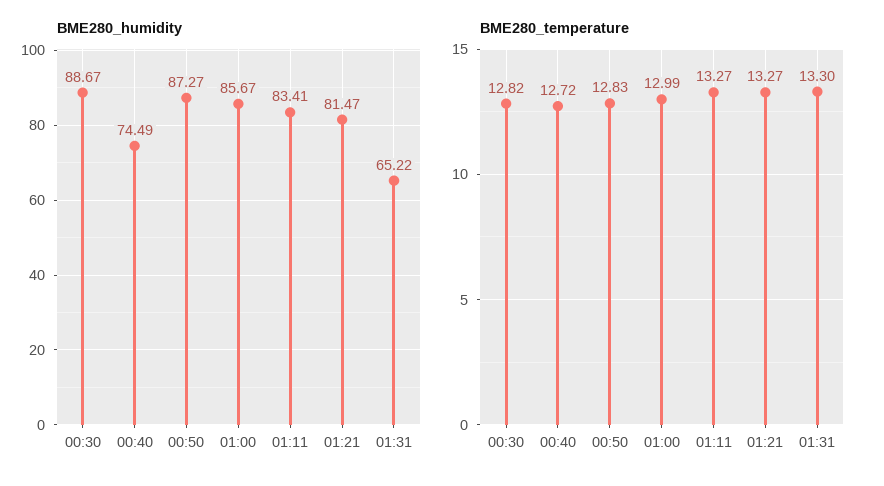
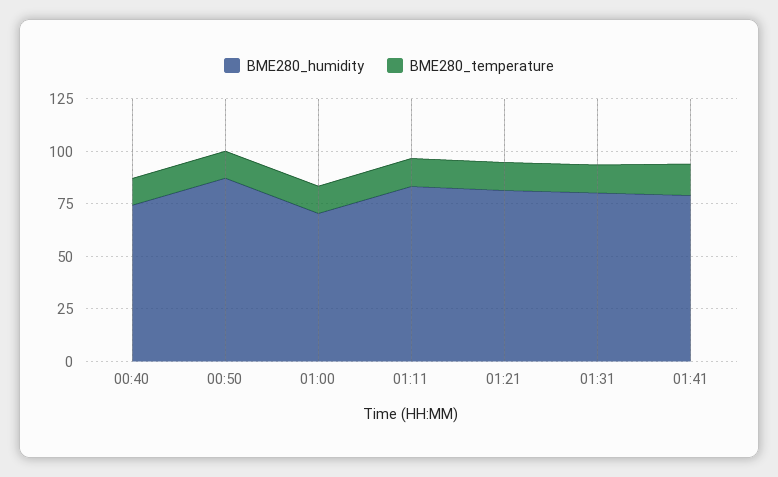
BME280_humidity, 00:30: 88.67 -> none
BME280_humidity, 01:00: 85.67 -> 70
BME280_humidity, 01:31: 65.22 -> 80
BME280_temperature, 00:30: 12.82 -> none
BME280_humidity, 01:41: none -> 80
BME280_temperature, 01:41: none -> 15

